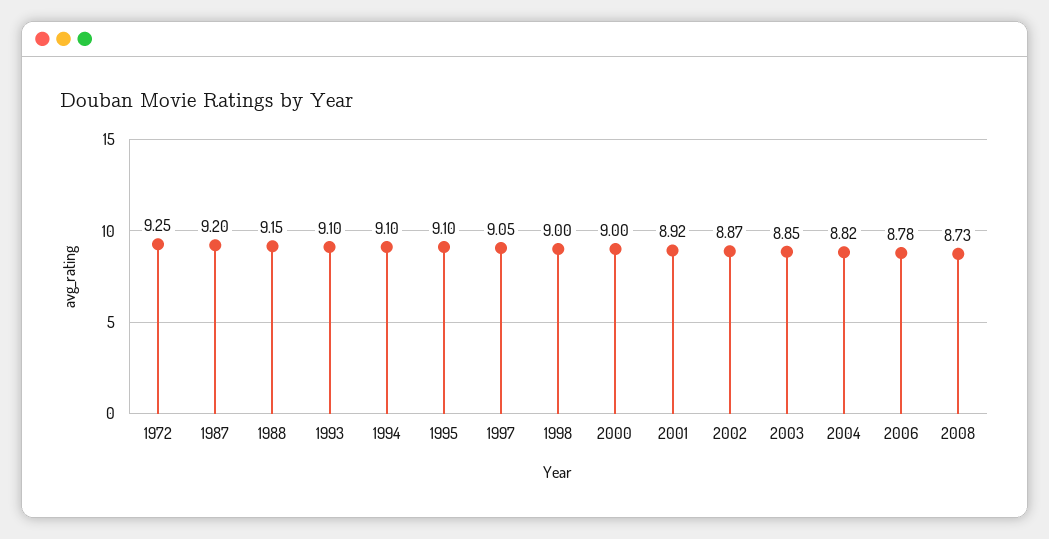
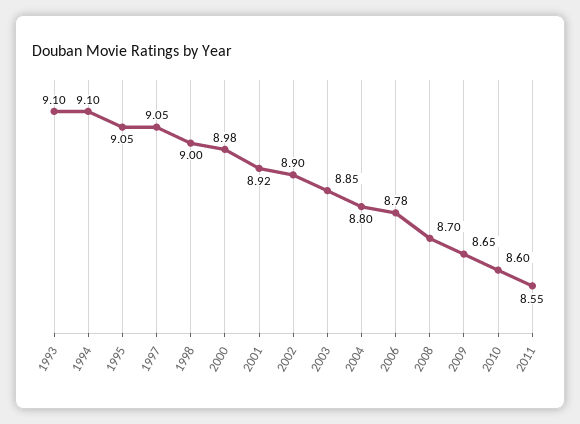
1972: 9.25 -> none
1987: 9.2 -> none
1988: 9.15 -> none
1995: 9.1 -> 9.05
2000: 9 -> 8.98
2002: 8.87 -> 8.9
2004: 8.82 -> 8.8
2008: 8.73 -> 8.7
2009: none -> 8.65
2010: none -> 8.6
2011: none -> 8.55

